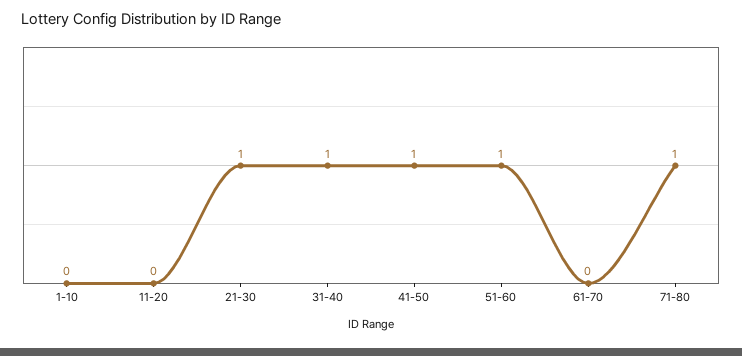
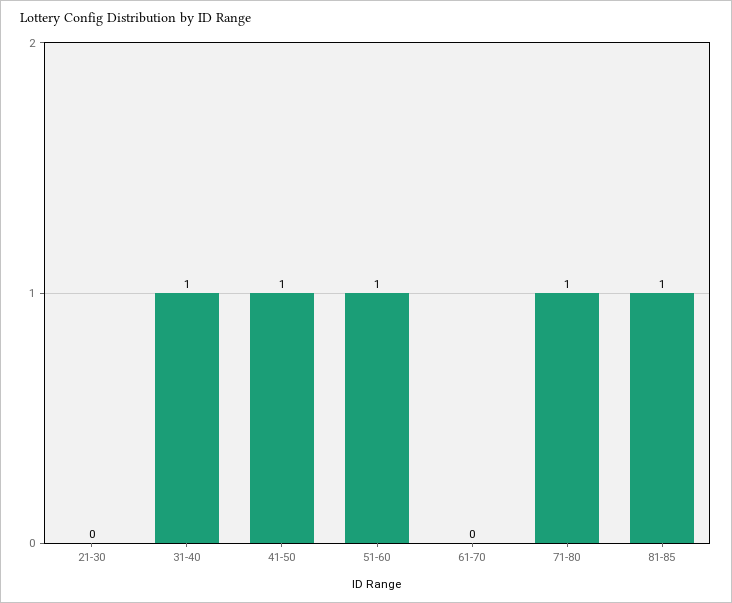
1-10: 0 -> none
11-20: 0 -> none
21-30: 1 -> 0
81-85: none -> 1

